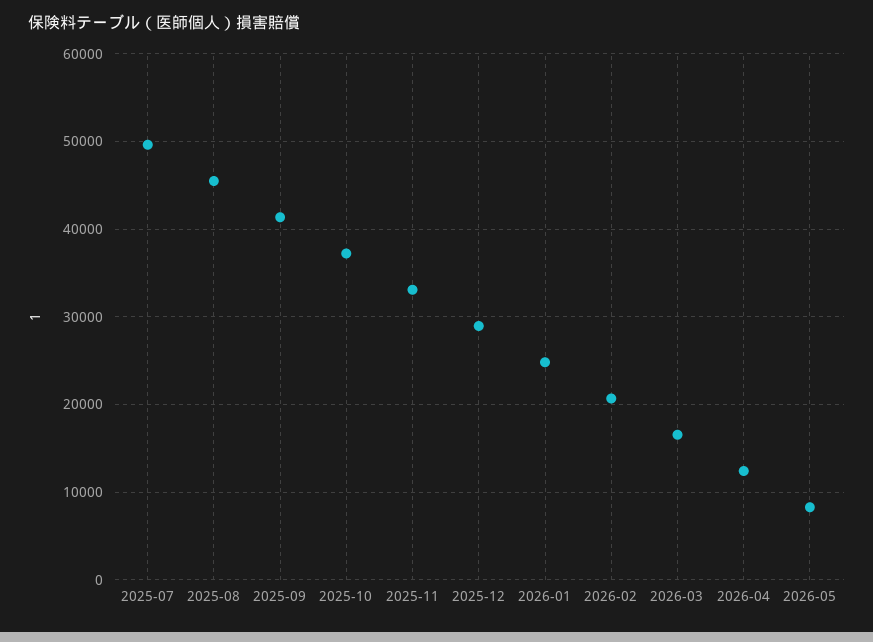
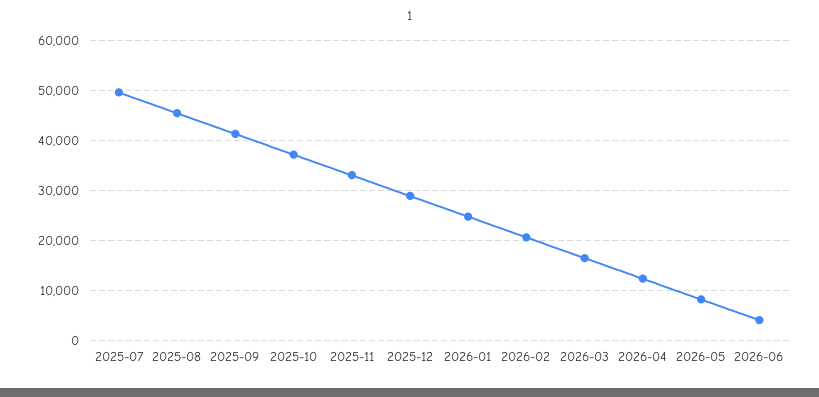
2026-06: none -> 4000

